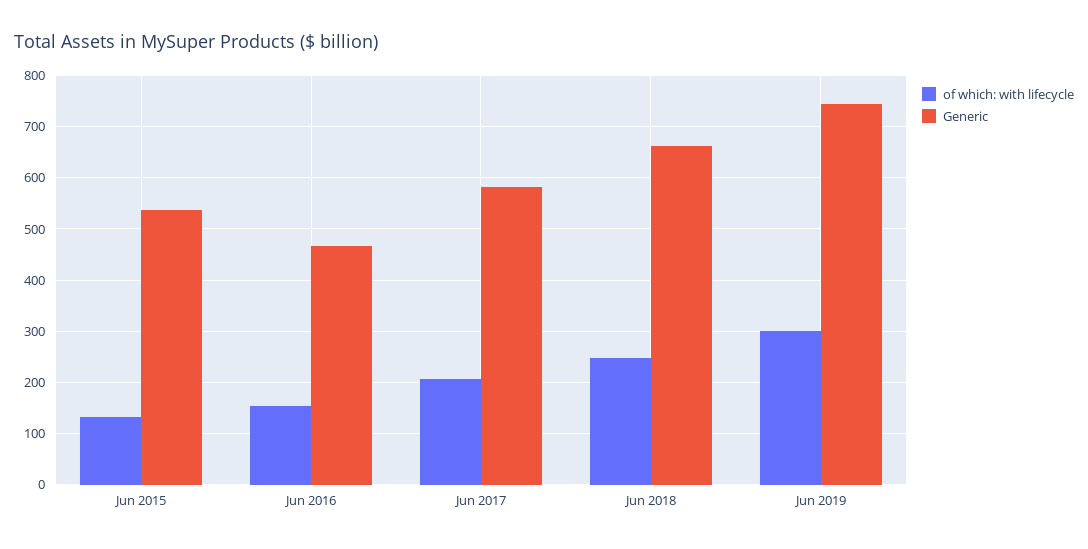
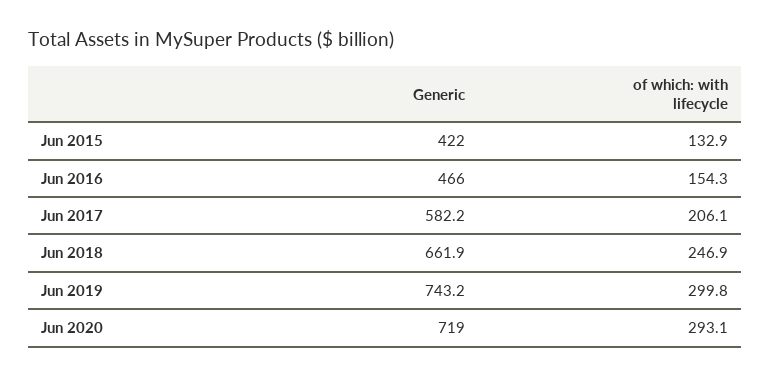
Generic, Jun 2015: 540 -> 422
Generic, Jun 2020: none -> 719
of which: with lifecycle, Jun 2020: none -> 293.1

